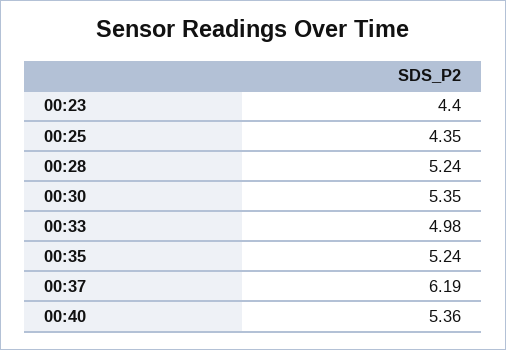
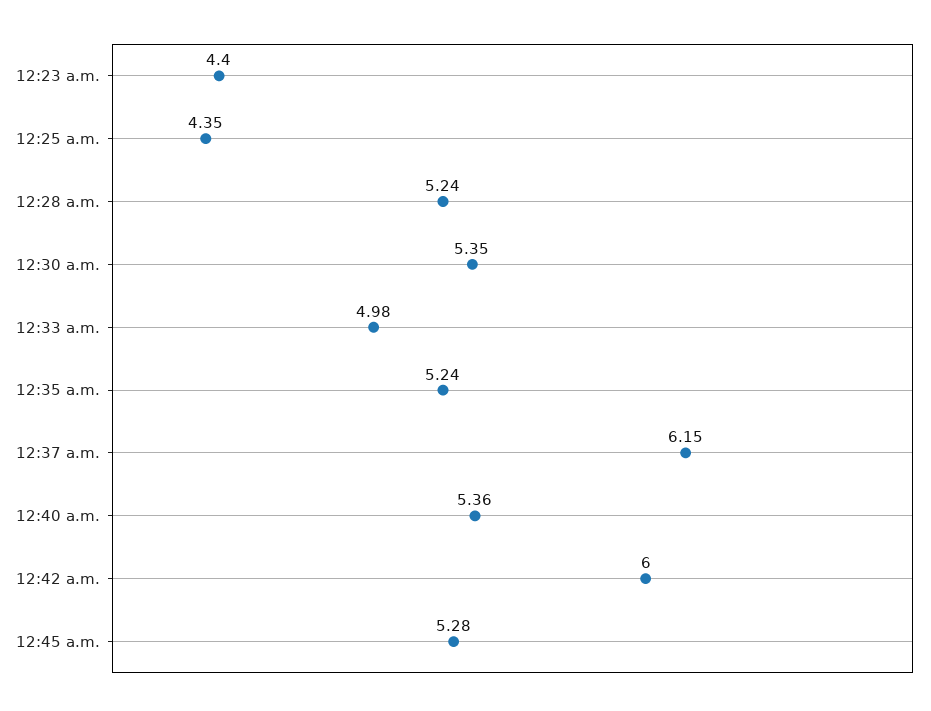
00:37: 6.19 -> 6.15
12:42 a.m.: none -> 6
12:45 a.m.: none -> 5.28

